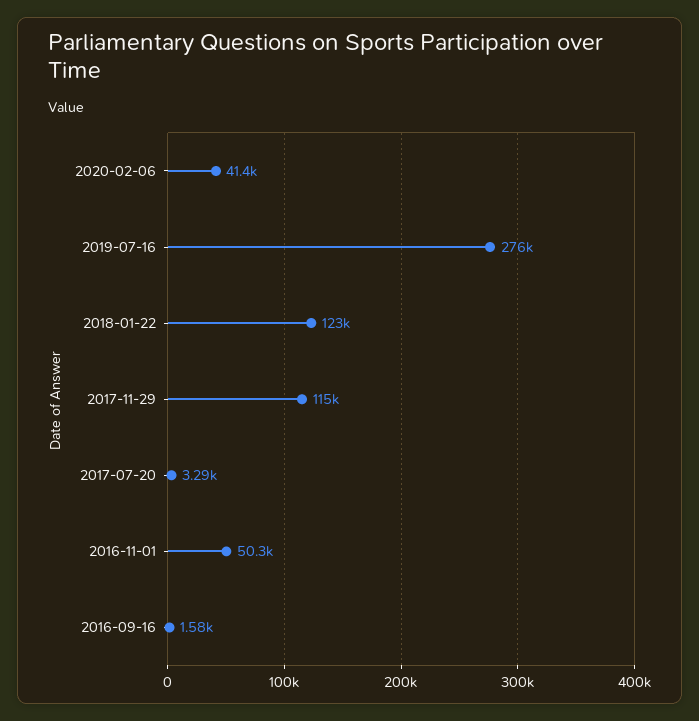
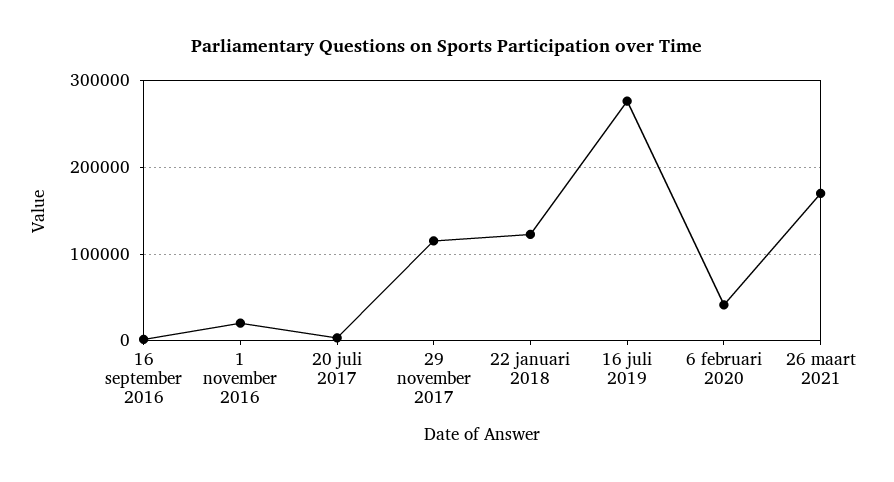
2016-11-01: 50300 -> 20000
26 maart 2021: none -> 170000

